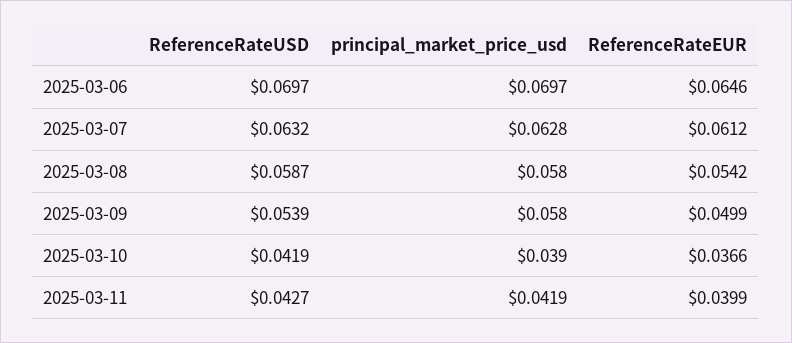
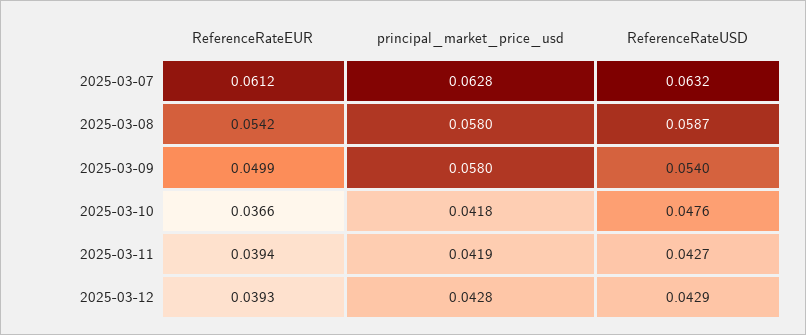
ReferenceRateUSD, 2025-03-06: 0.0697 -> none
principal_market_price_usd, 2025-03-06: 0.0697 -> none
ReferenceRateEUR, 2025-03-06: 0.0646 -> none
ReferenceRateUSD, 2025-03-09: 0.0539 -> 0.054
ReferenceRateUSD, 2025-03-10: 0.0419 -> 0.0476
principal_market_price_usd, 2025-03-10: 0.039 -> 0.0418
ReferenceRateEUR, 2025-03-11: 0.0399 -> 0.0394
ReferenceRateEUR, 2025-03-12: none -> 0.0393
principal_market_price_usd, 2025-03-12: none -> 0.0428
ReferenceRateUSD, 2025-03-12: none -> 0.0429

